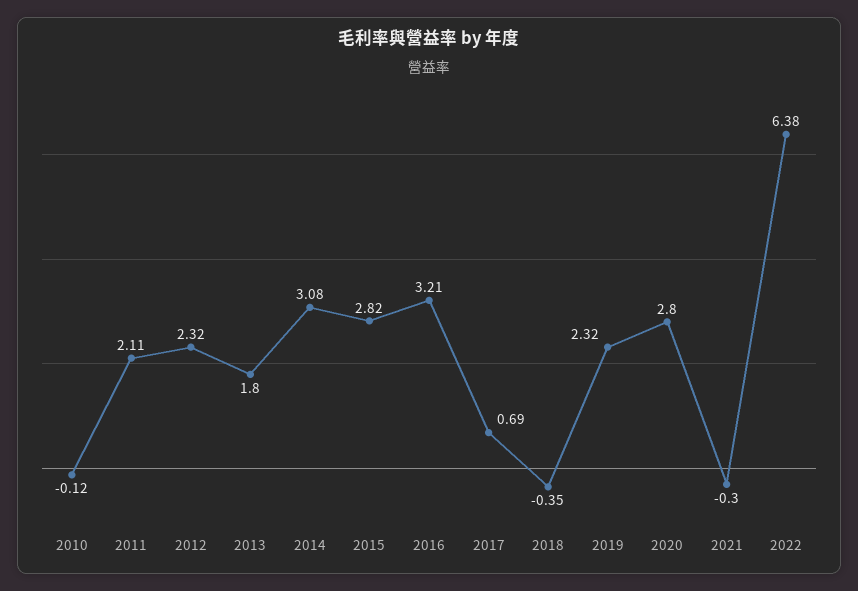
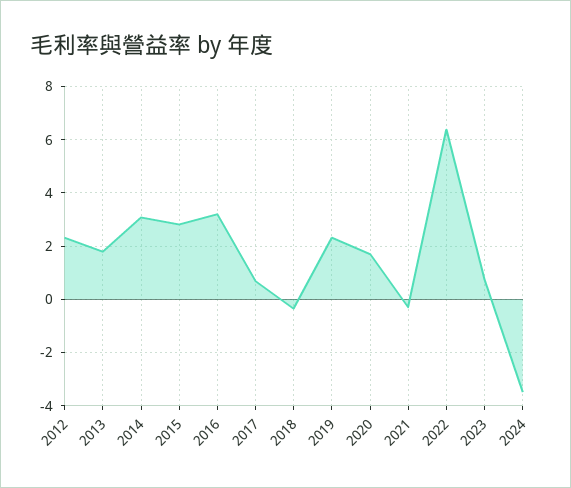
2010: -0.12 -> none
2011: 2.11 -> none
2020: 2.8 -> 1.75
2023: none -> 0.75
2024: none -> -3.5

